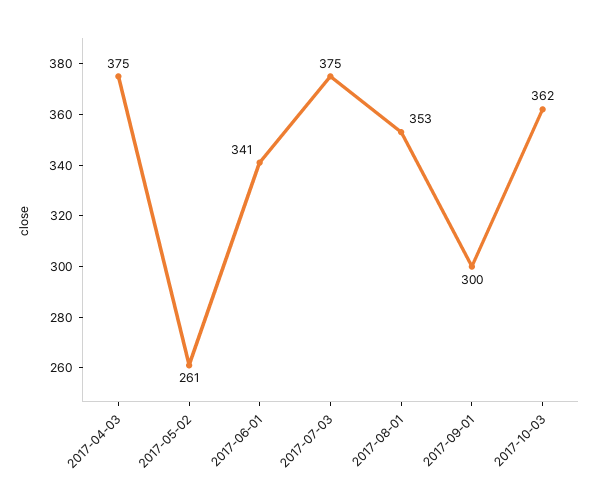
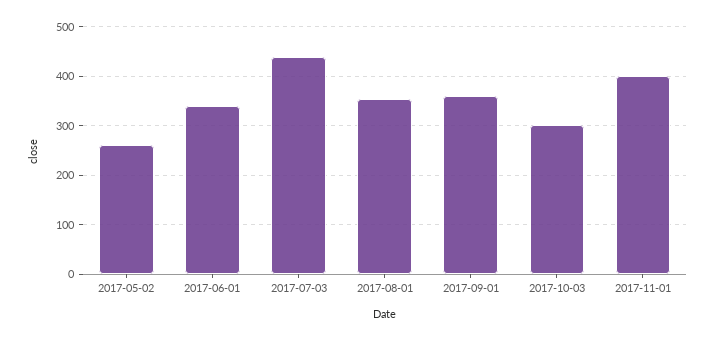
2017-04-03: 375 -> none
2017-07-03: 375 -> 440
2017-09-01: 300 -> 360
2017-10-03: 362 -> 300
2017-11-01: none -> 400

